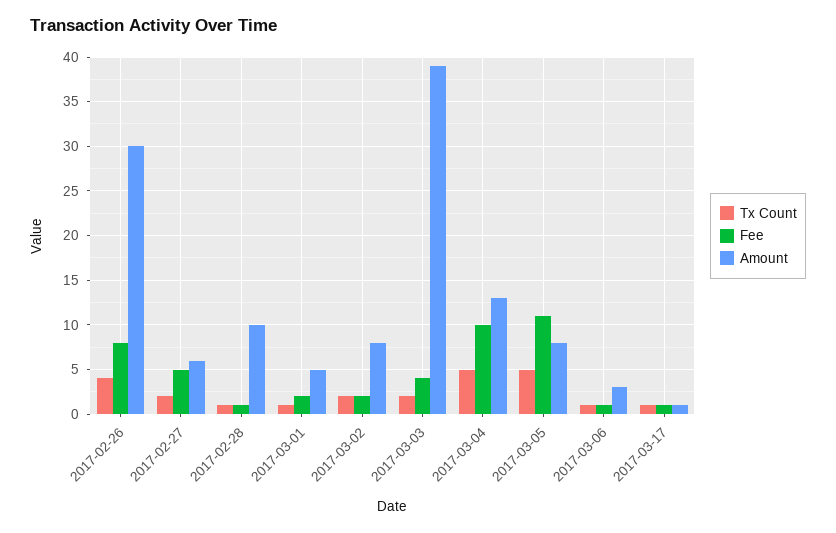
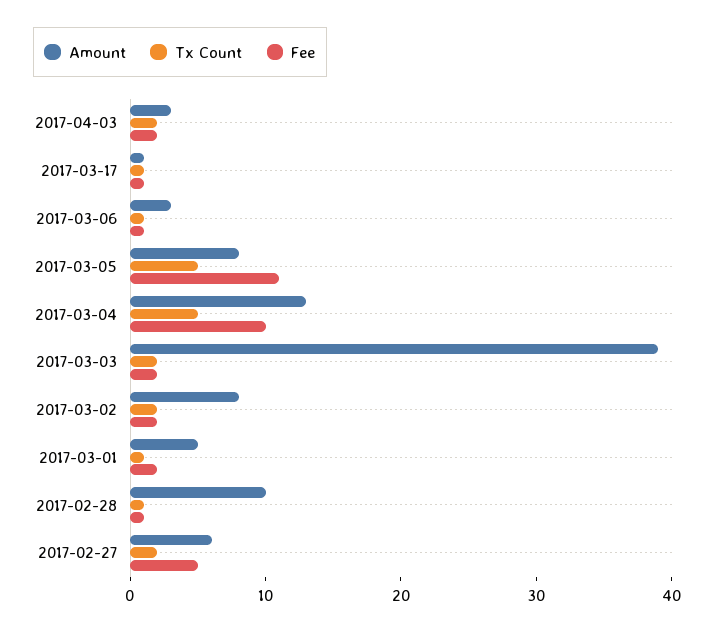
Tx Count, 2017-02-26: 4 -> none
Fee, 2017-02-26: 8 -> none
Amount, 2017-02-26: 30 -> none
Fee, 2017-03-03: 4 -> 2
Amount, 2017-04-03: none -> 3
Tx Count, 2017-04-03: none -> 2
Fee, 2017-04-03: none -> 2

